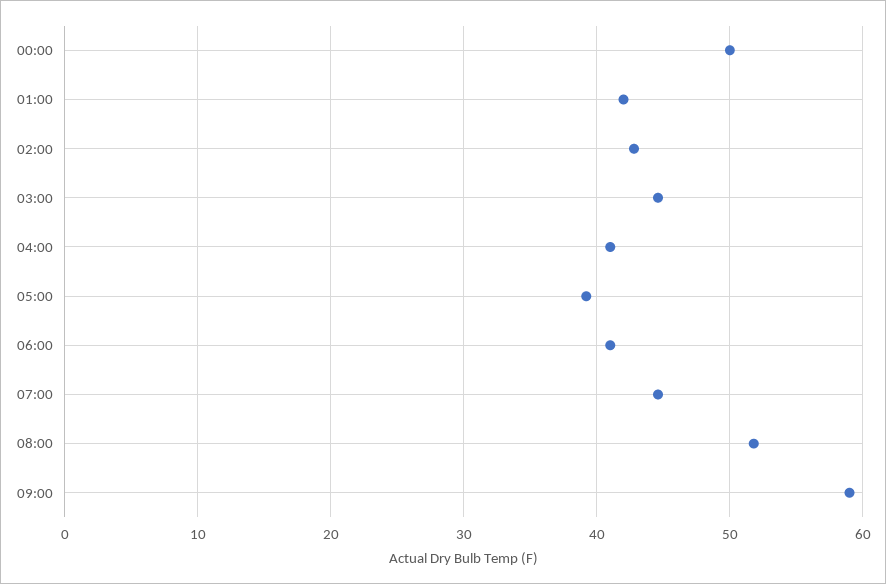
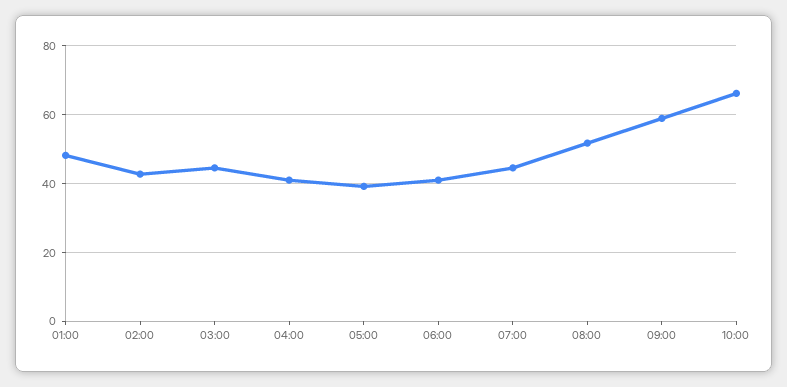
00:00: 50 -> none
01:00: 42 -> 48
10:00: none -> 66

